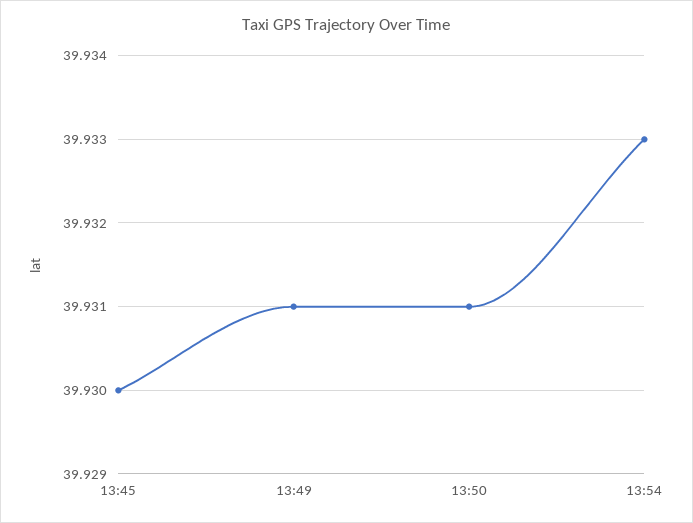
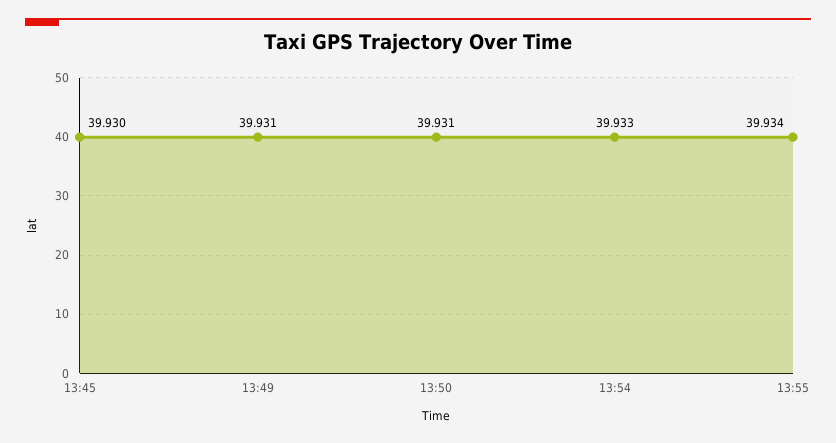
13:55: none -> 39.934

